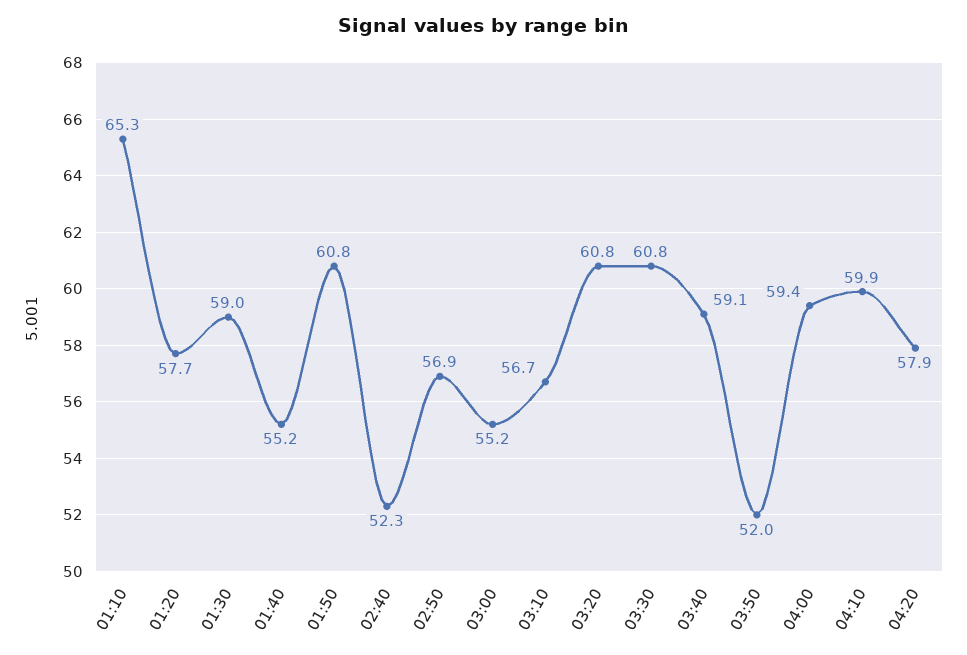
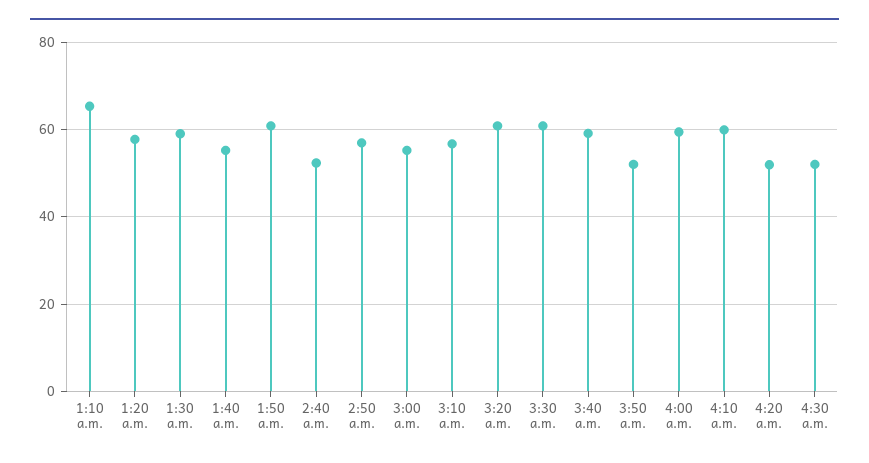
04:20: 57.9 -> 52
4:30 a.m.: none -> 52

